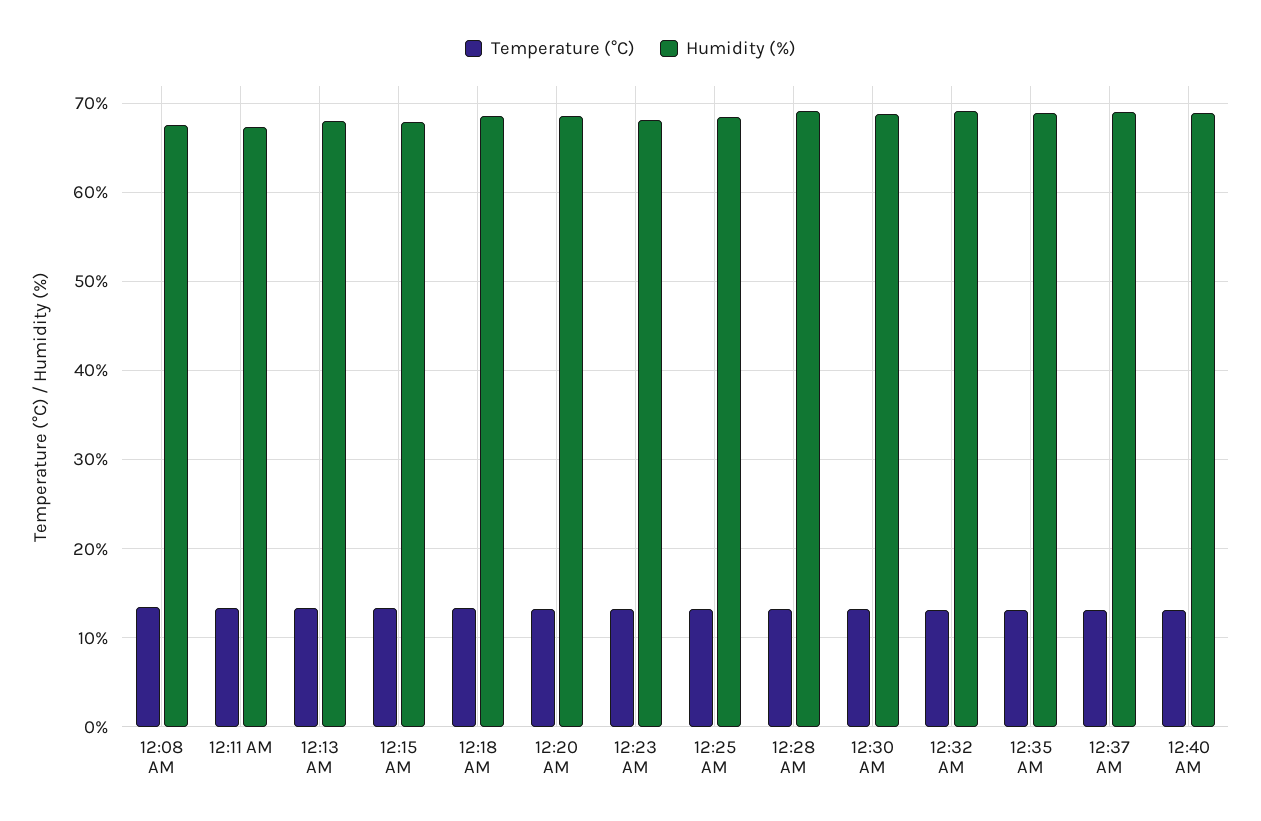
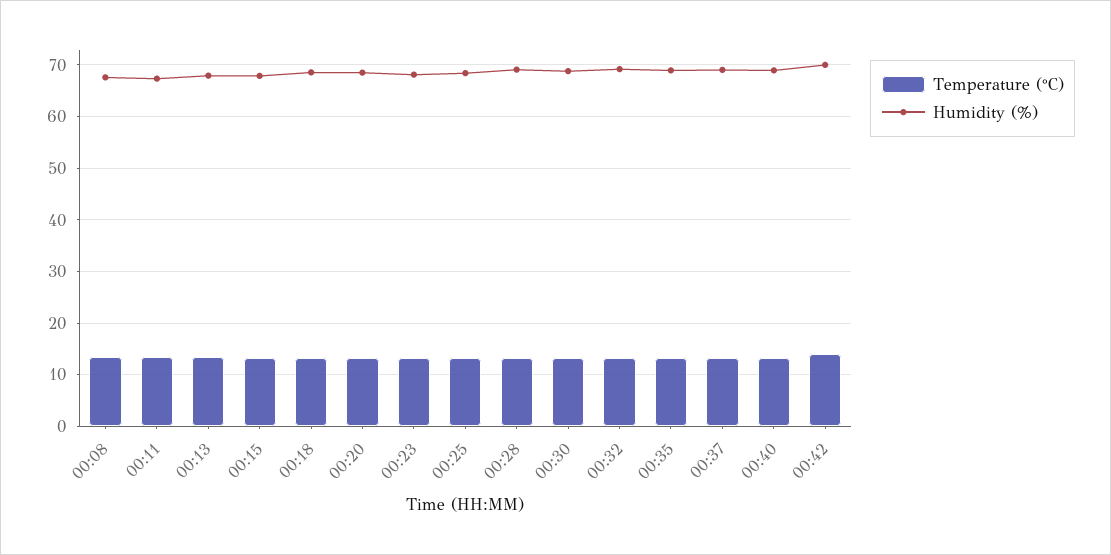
Temperature (°C), 00:42: none -> 14
Humidity (%), 00:42: none -> 70

